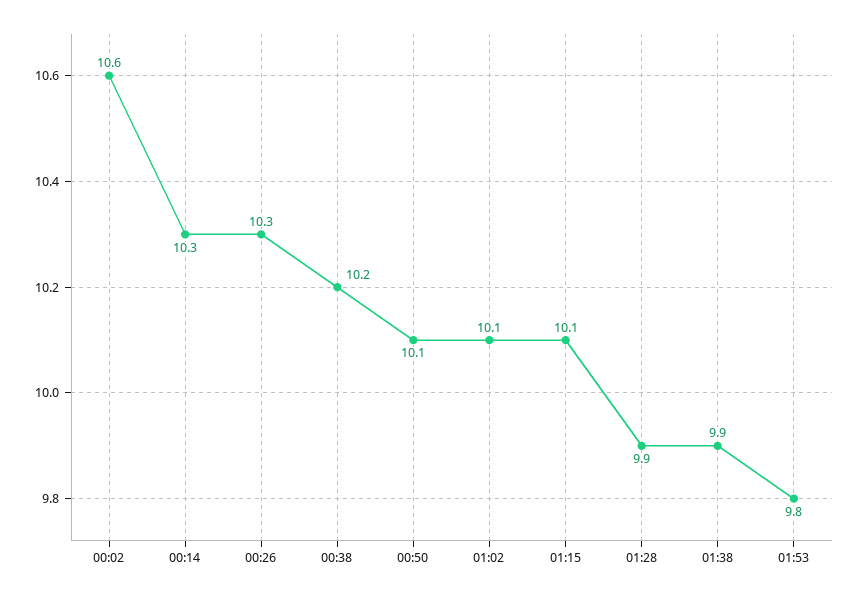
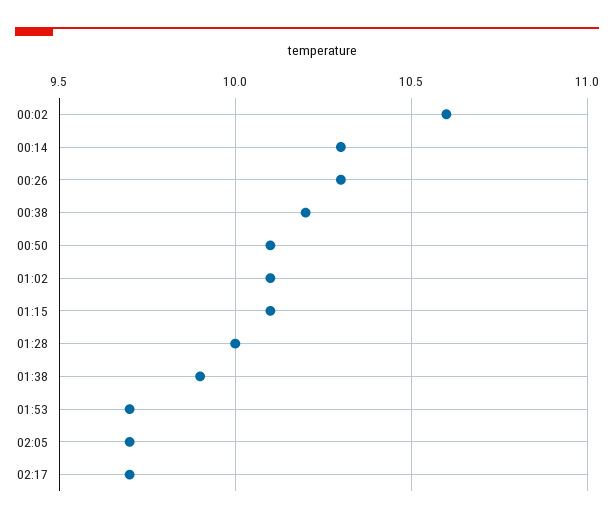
01:28: 9.9 -> 10
01:53: 9.8 -> 9.7
02:05: none -> 9.7
02:17: none -> 9.7

